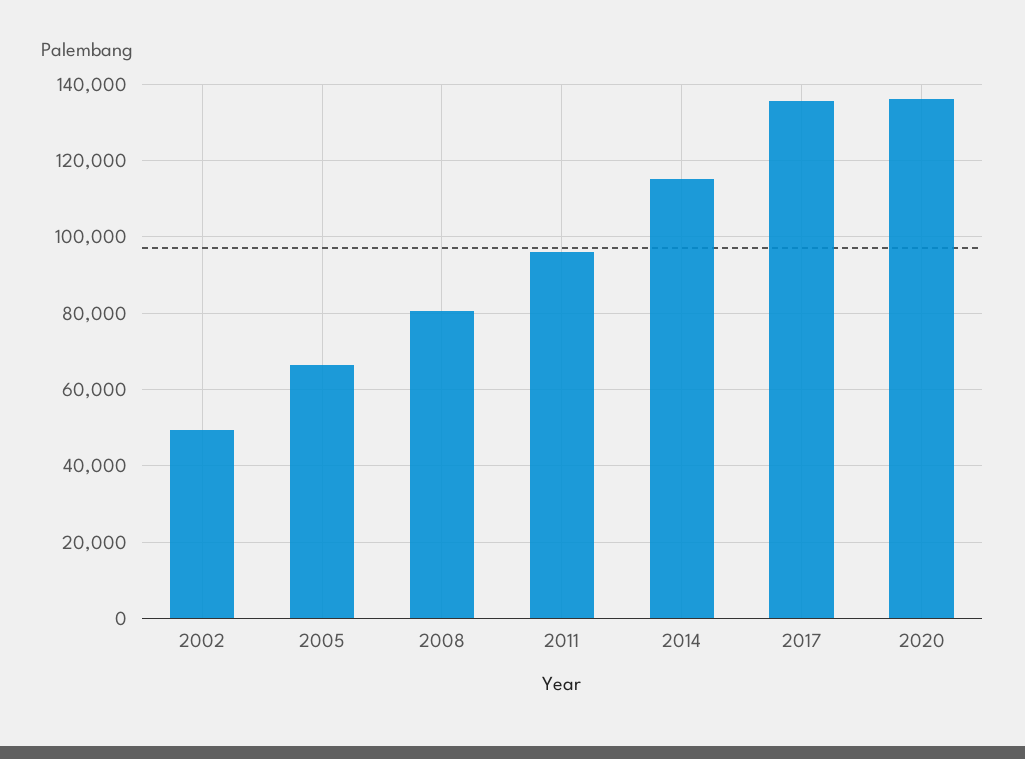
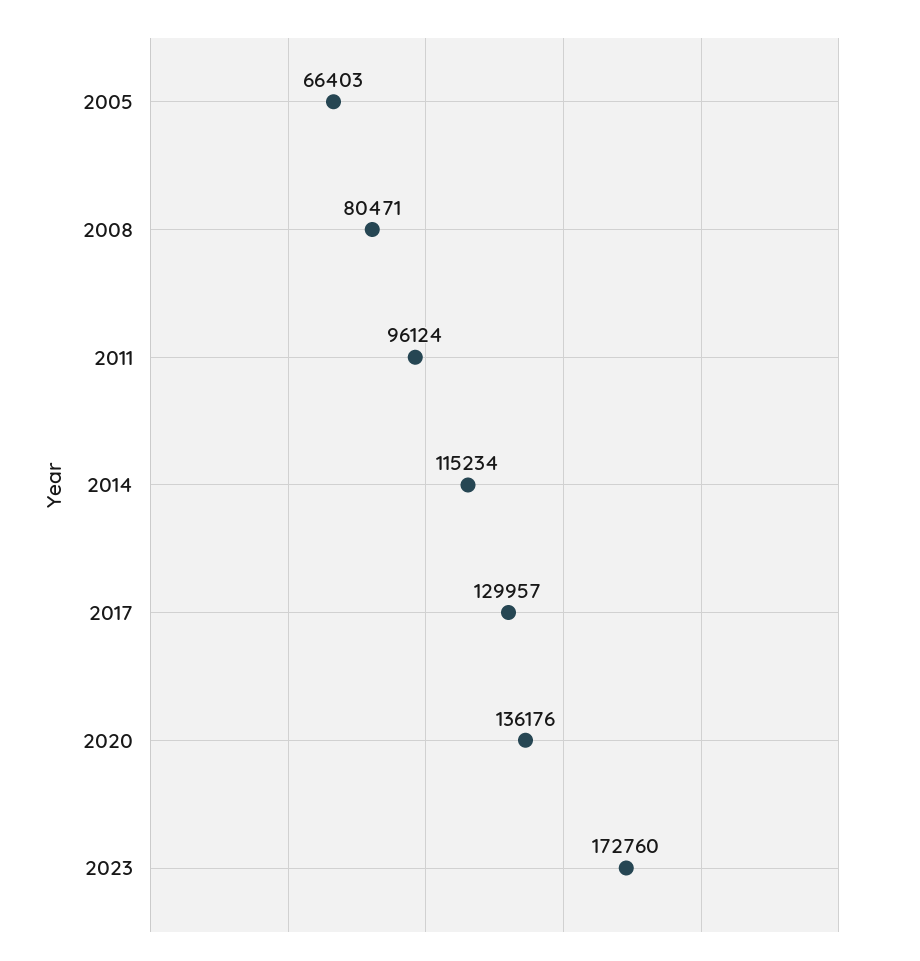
2002: 50000 -> none
2017: 136000 -> 129957
2023: none -> 172760

